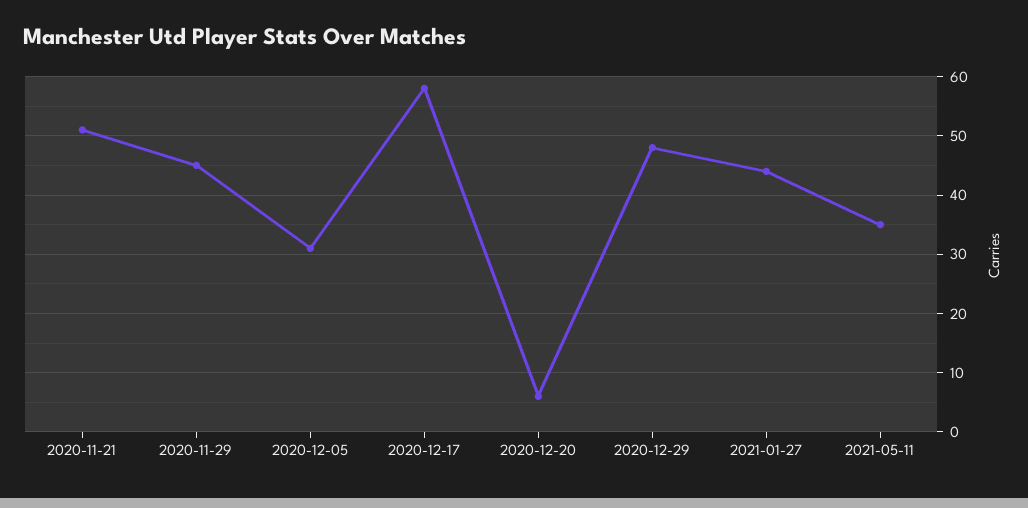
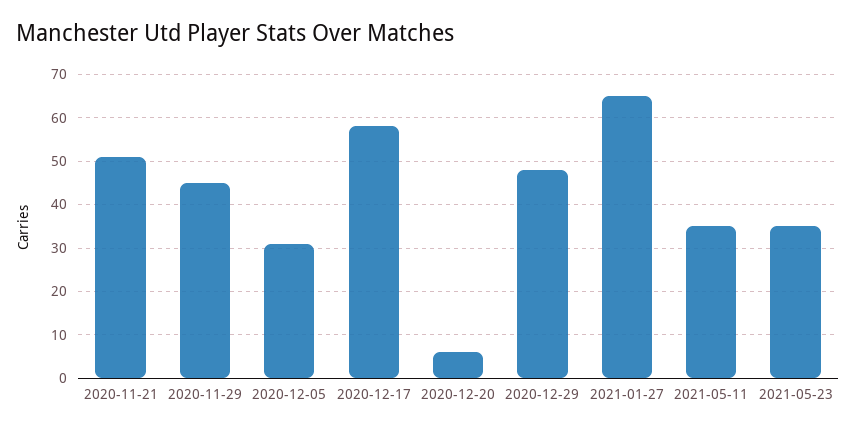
2021-01-27: 45 -> 65
2021-05-23: none -> 35

